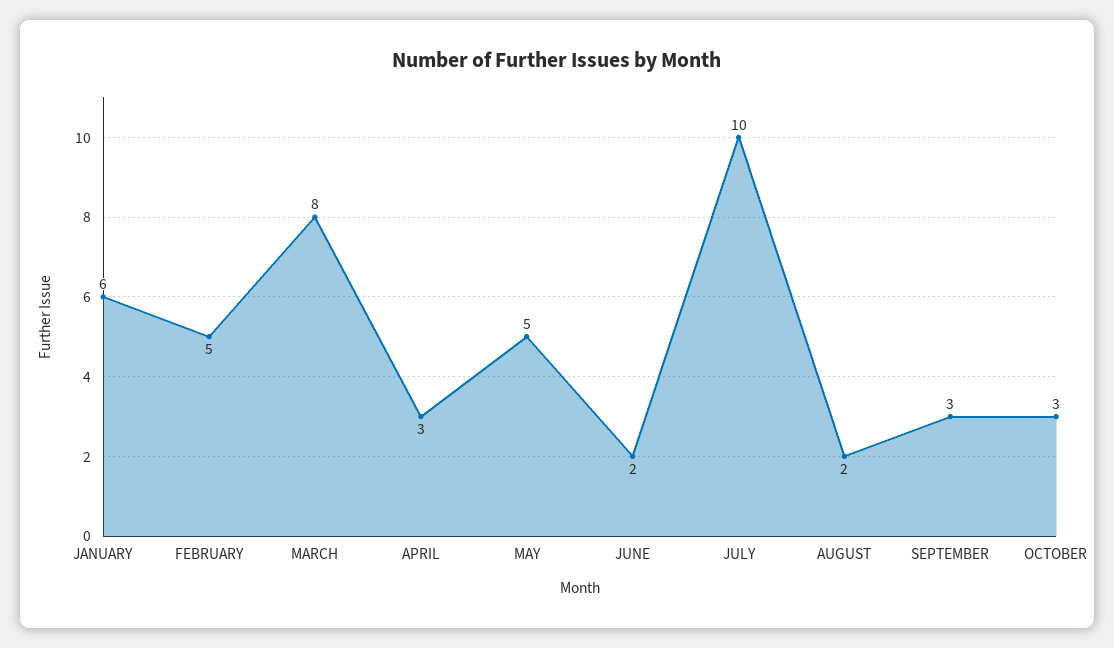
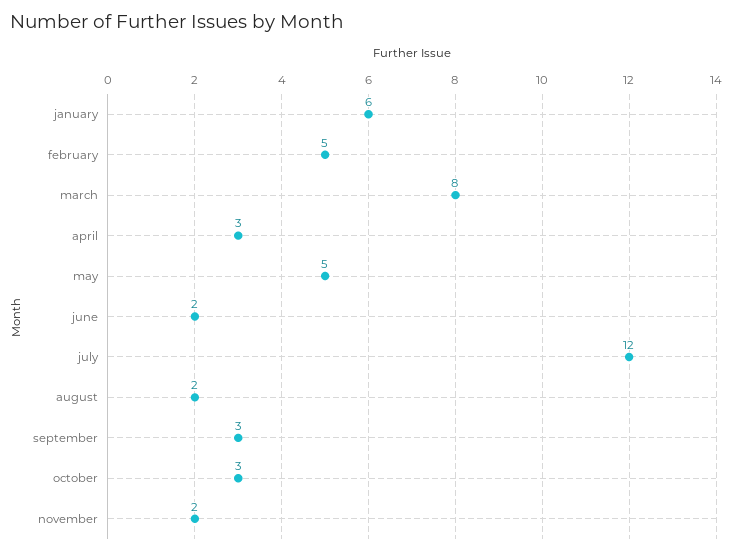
JULY: 10 -> 12
november: none -> 2

